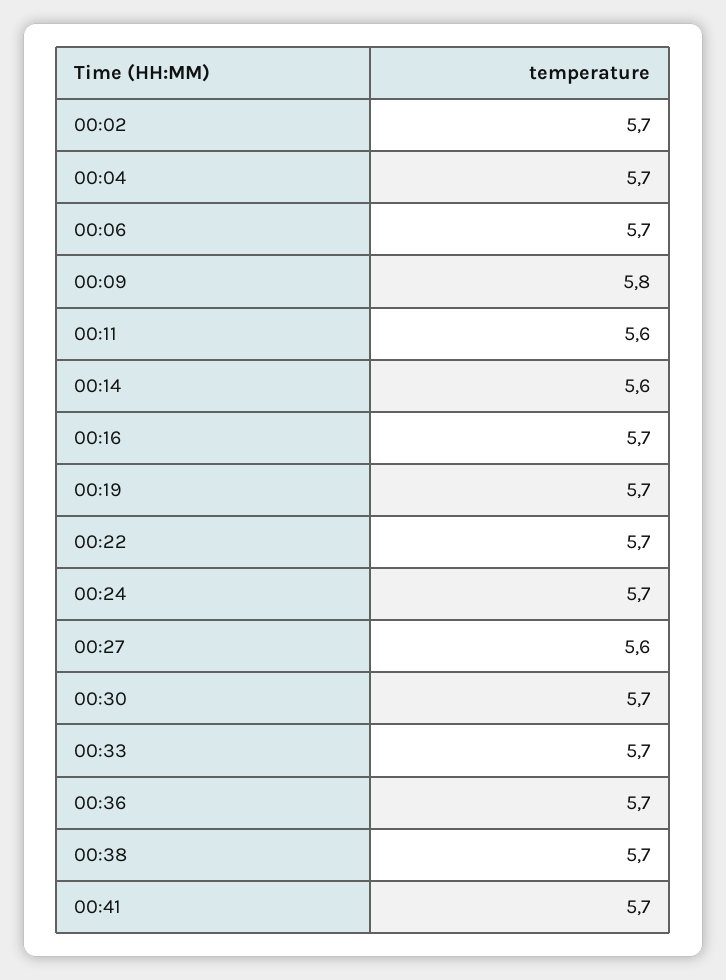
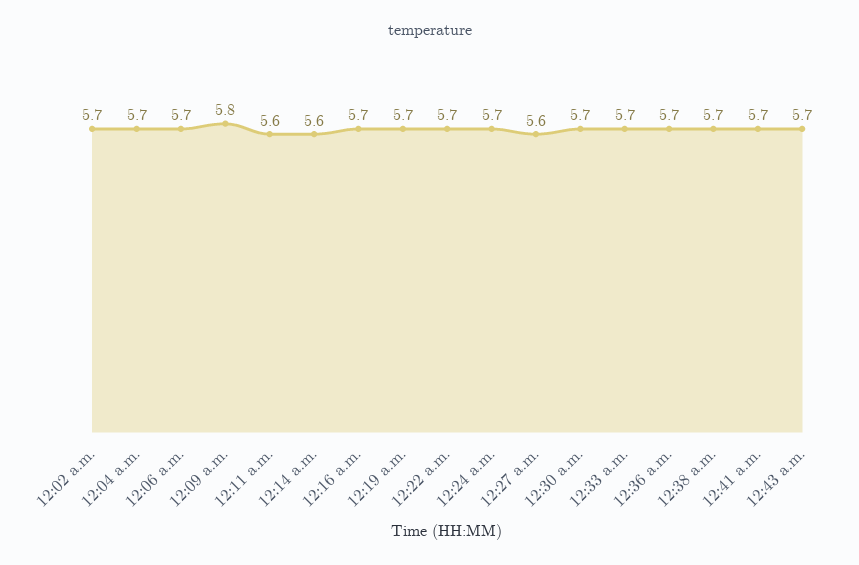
12:43 a.m.: none -> 5.7

